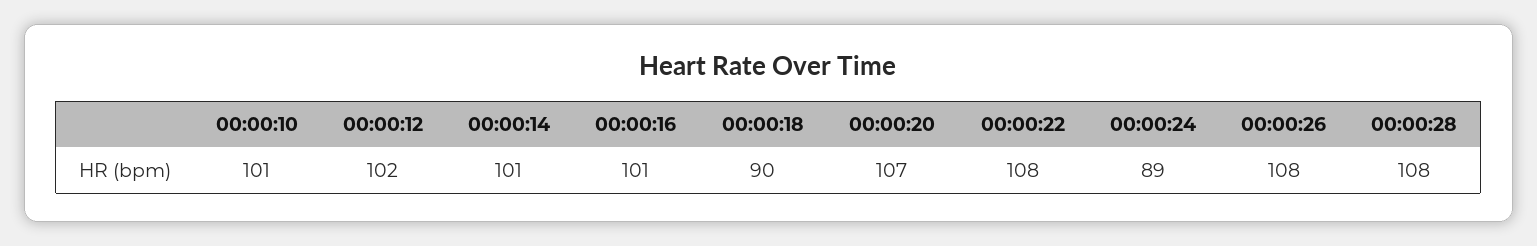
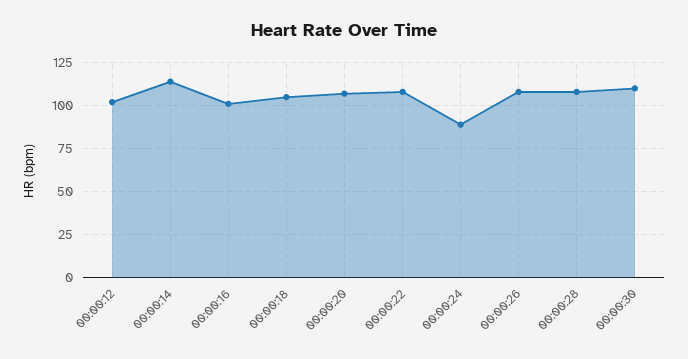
00:00:10: 101 -> none
00:00:14: 101 -> 115
00:00:18: 90 -> 105
00:00:30: none -> 110

